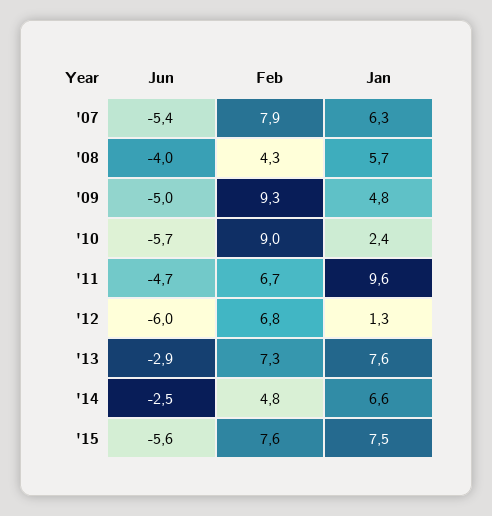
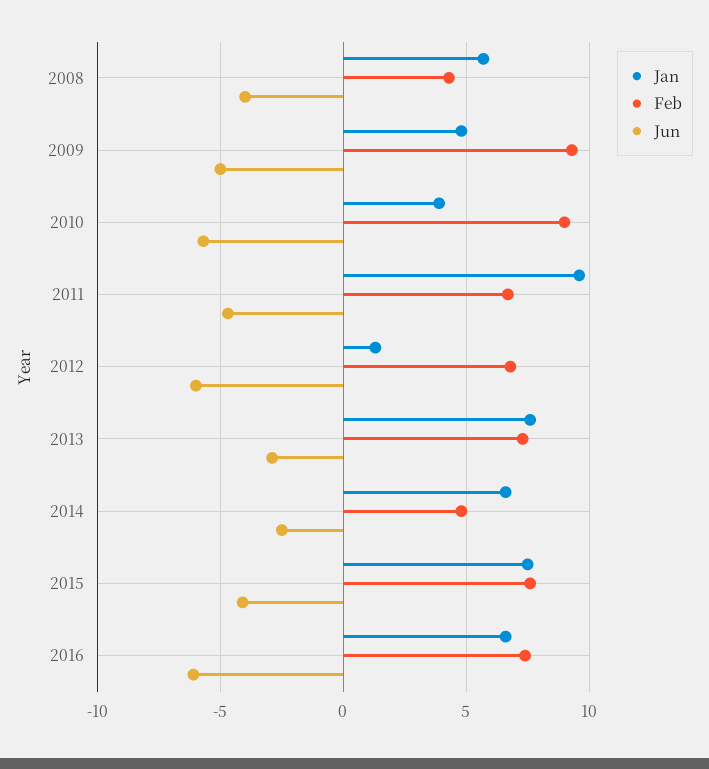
Jun, '07: -5.4 -> none
Feb, '07: 7.9 -> none
Jan, '07: 6.3 -> none
Jan, '10: 2.4 -> 4
Jun, '15: -5.6 -> -4
Jan, 2016: none -> 6.5
Feb, 2016: none -> 7.5
Jun, 2016: none -> -6

